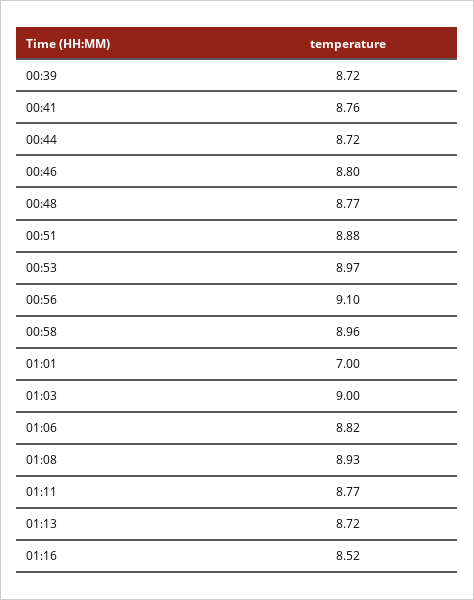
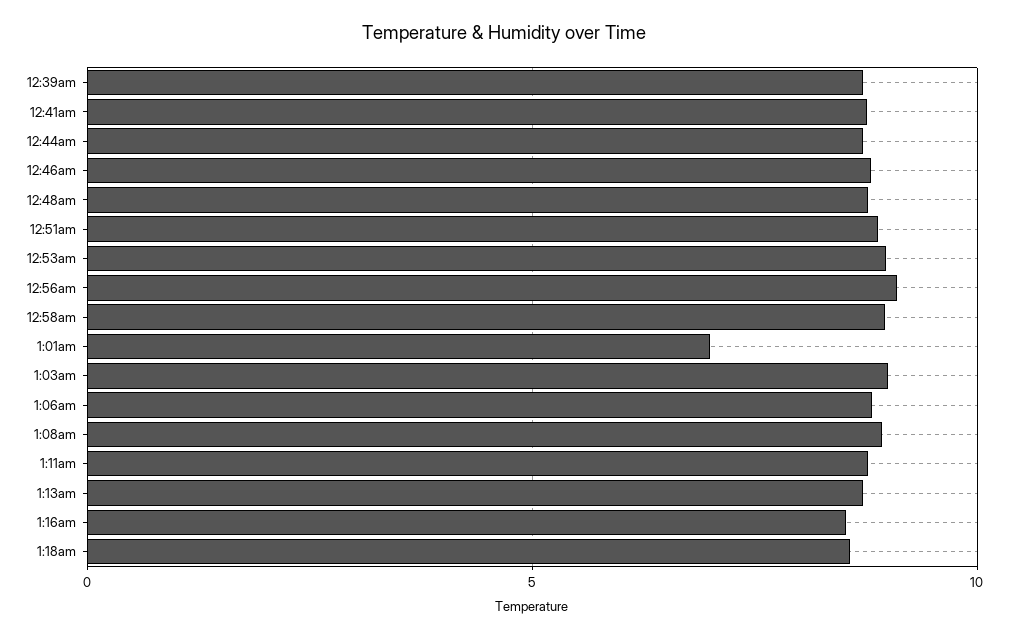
1:18am: none -> 8.5

